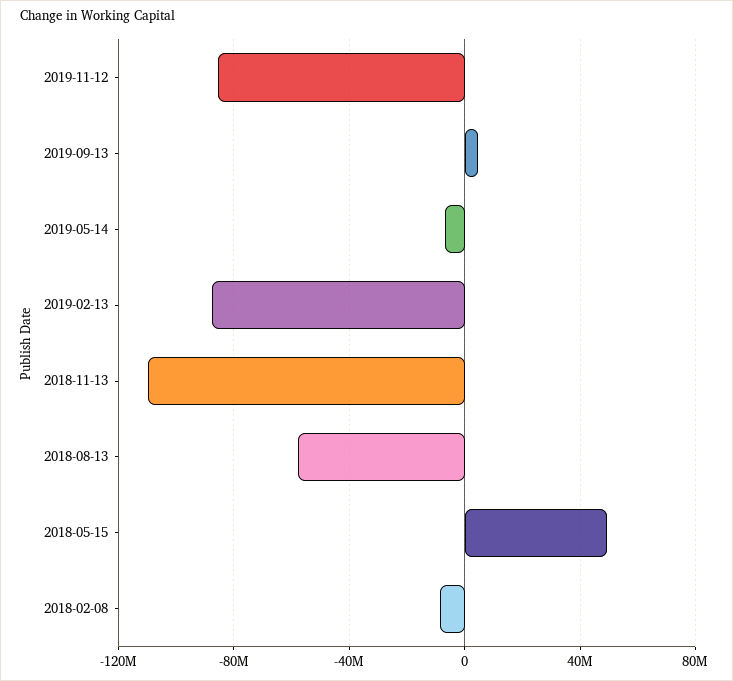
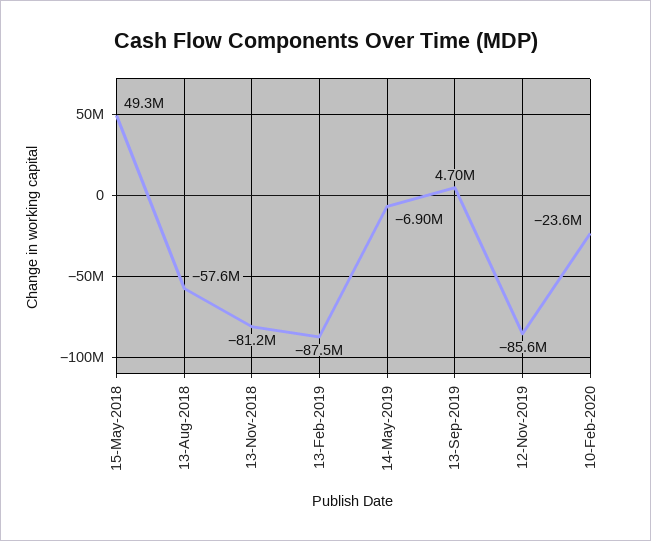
2018-11-13: -110000000 -> -81200000
2018-02-08: -10000000 -> none
10-Feb-2020: none -> -23600000

